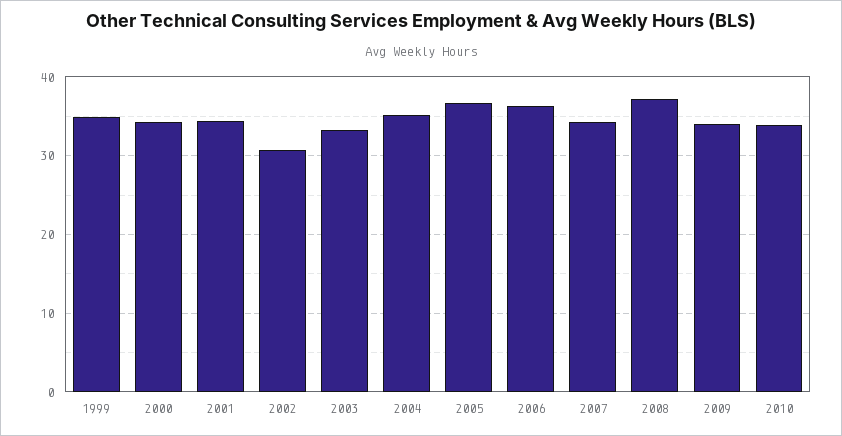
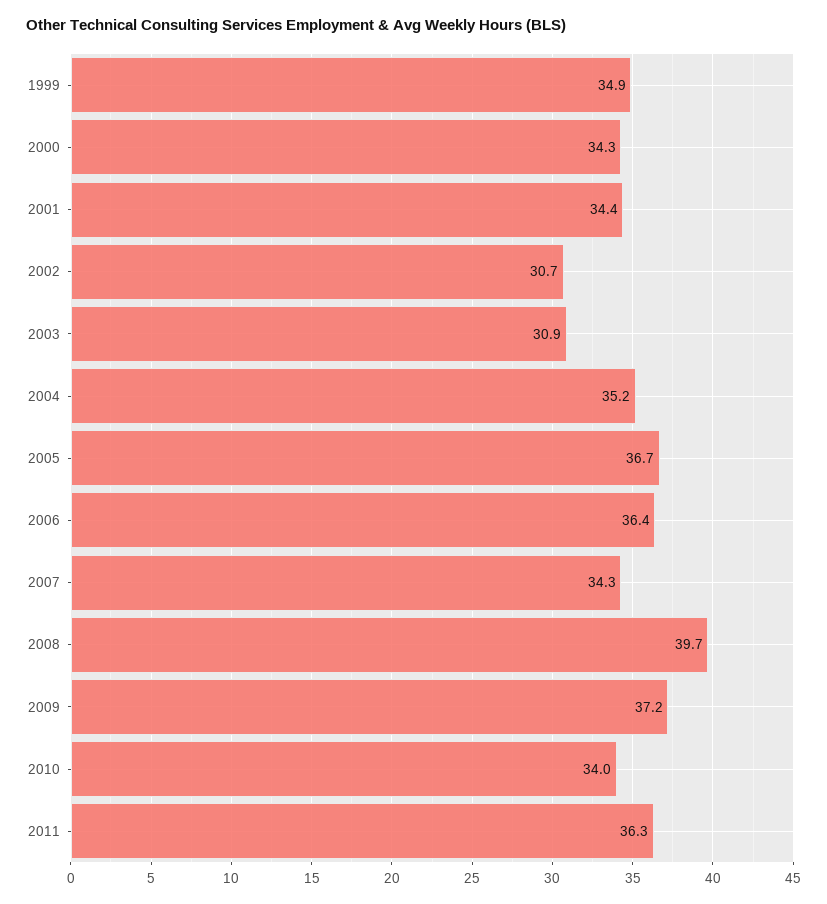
2003: 33 -> 30.9
2008: 37 -> 39.7
2009: 34 -> 37.2
2011: none -> 36.3

